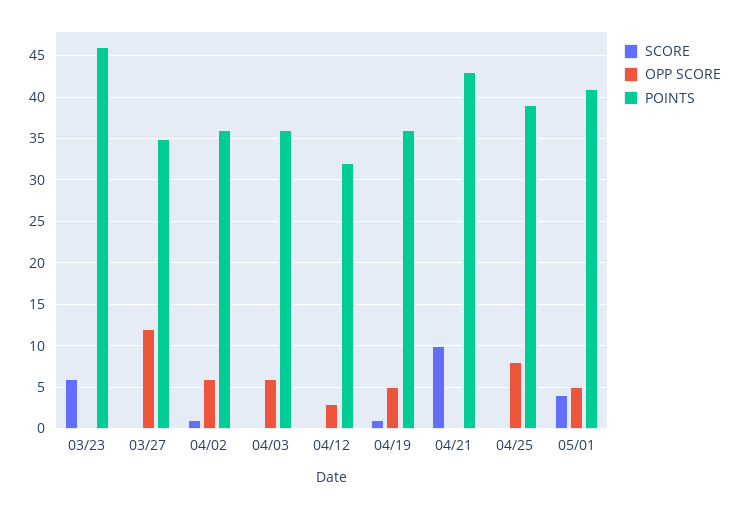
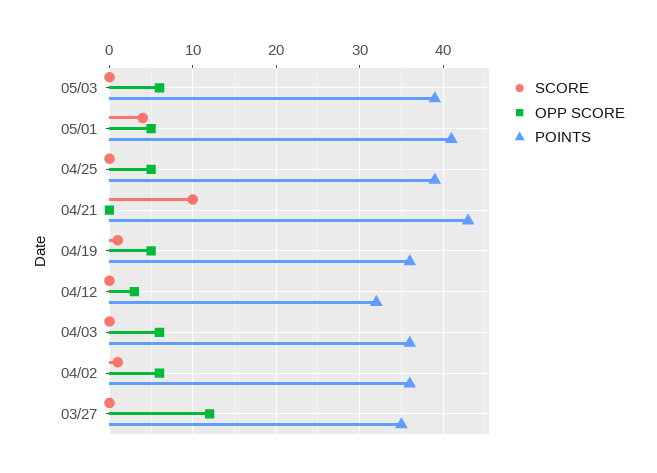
SCORE, 03/23: 6 -> none
OPP SCORE, 03/23: 0 -> none
POINTS, 03/23: 46 -> none
OPP SCORE, 04/25: 8 -> 5
SCORE, 05/03: none -> 0
OPP SCORE, 05/03: none -> 6
POINTS, 05/03: none -> 39

